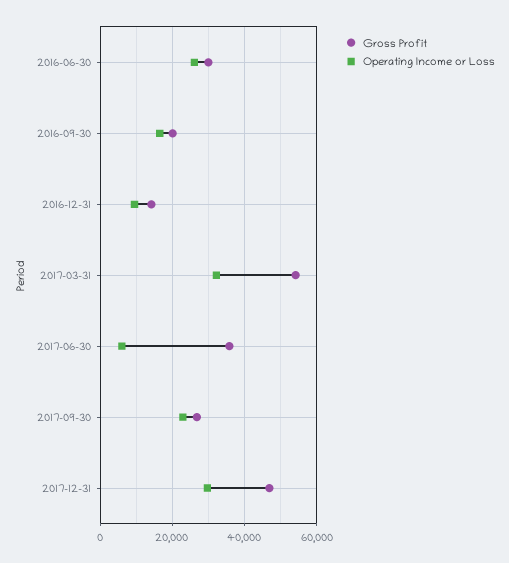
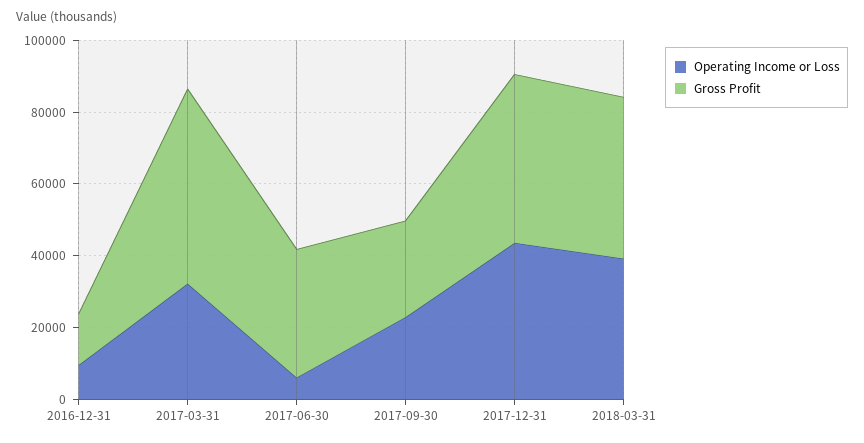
Gross Profit, 2016-06-30: 30000 -> none
Operating Income or Loss, 2016-06-30: 26000 -> none
Gross Profit, 2016-09-30: 20000 -> none
Operating Income or Loss, 2016-09-30: 16000 -> none
Operating Income or Loss, 2017-12-31: 30000 -> 45000
Operating Income or Loss, 2018-03-31: none -> 40000
Gross Profit, 2018-03-31: none -> 45000

